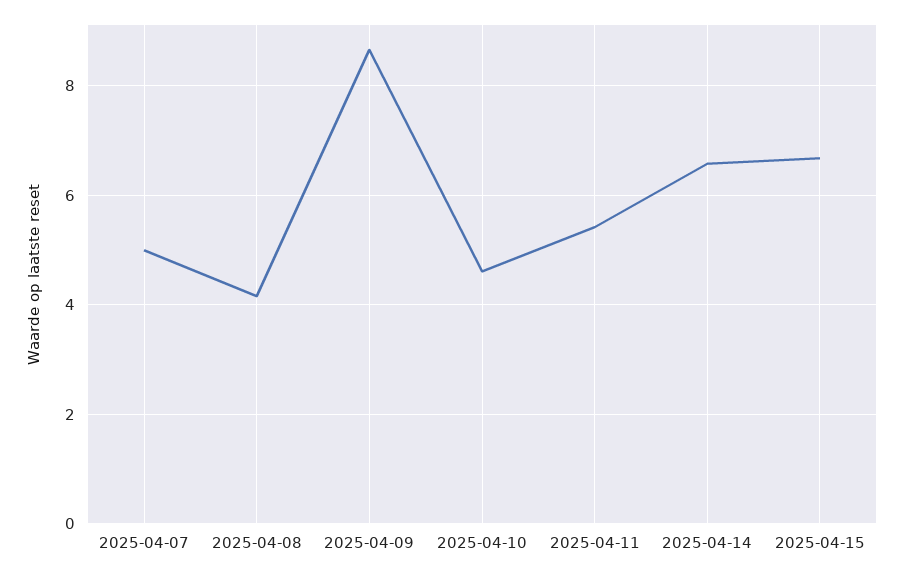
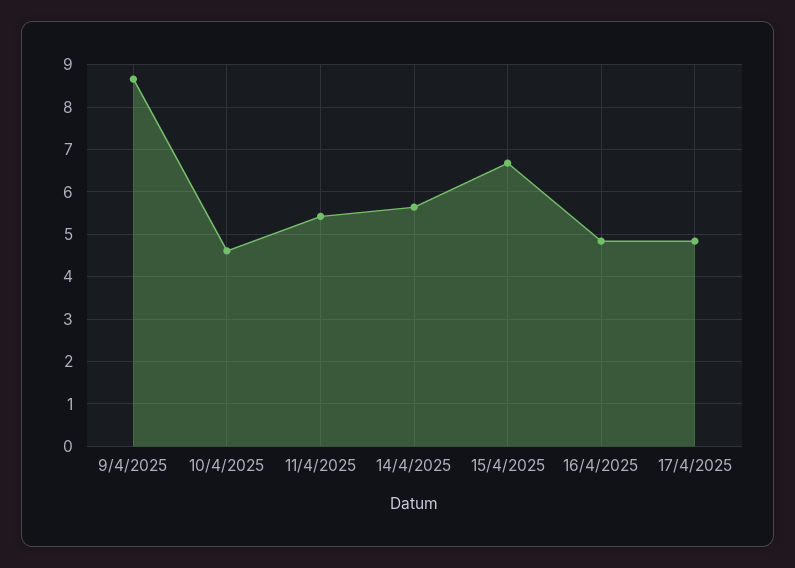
2025-04-07: 5 -> none
2025-04-08: 4.2 -> none
2025-04-14: 6.6 -> 5.6
16/4/2025: none -> 4.8
17/4/2025: none -> 4.8

